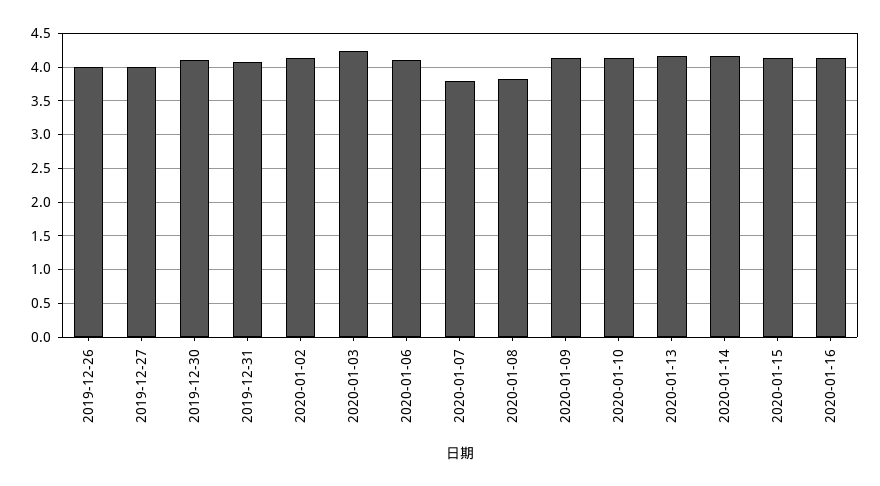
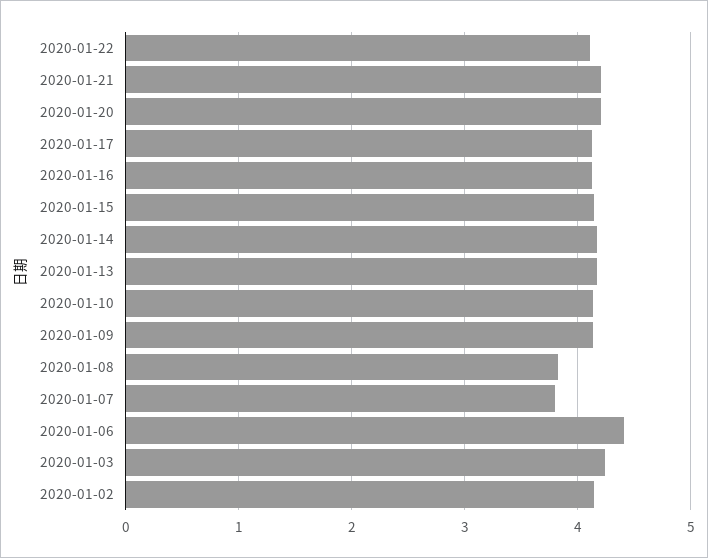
2019-12-26: 4 -> none
2019-12-27: 4 -> none
2019-12-30: 4.1 -> none
2019-12-31: 4.1 -> none
2020-01-06: 4.1 -> 4.4
2020-01-22: none -> 4.1
2020-01-21: none -> 4.2
2020-01-20: none -> 4.2
2020-01-17: none -> 4.1

